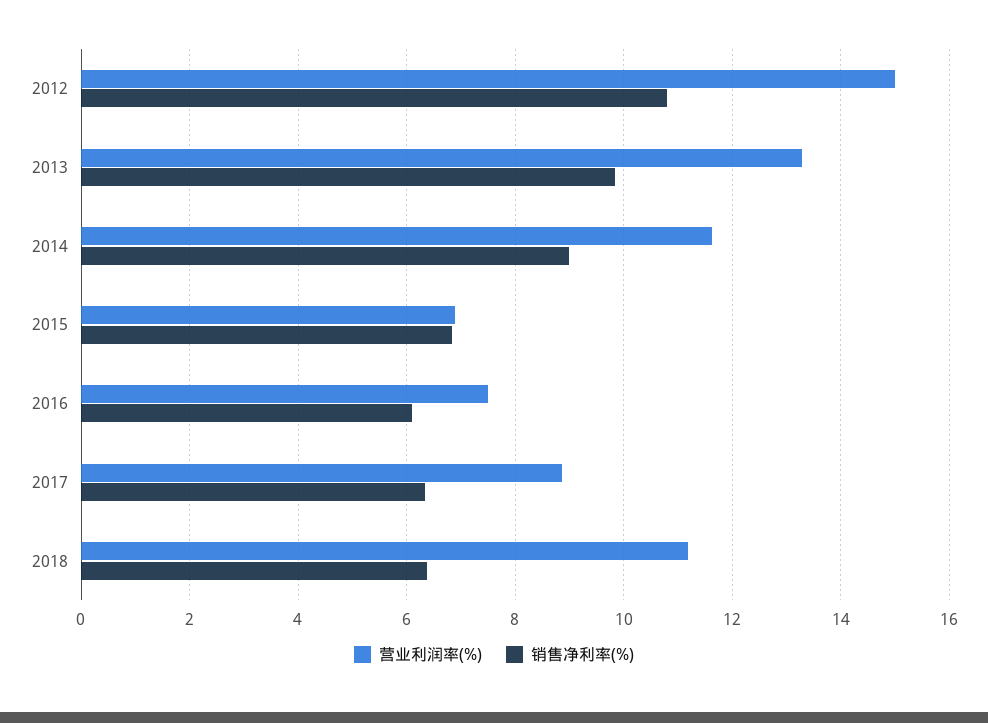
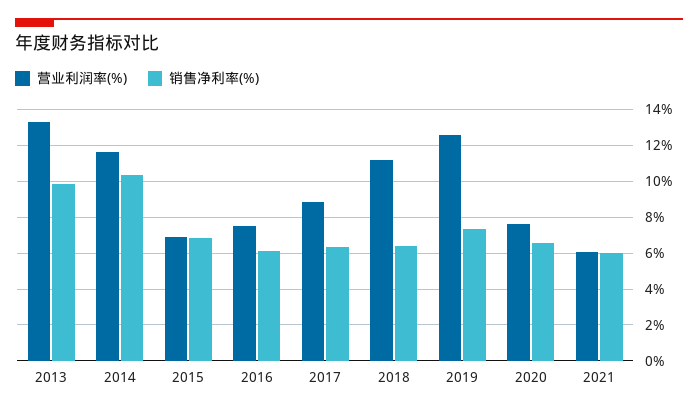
营业利润率(%), 2012: 15 -> none
销售净利率(%), 2012: 10.8 -> none
销售净利率(%), 2014: 9 -> 10.5
营业利润率(%), 2019: none -> 12.5
销售净利率(%), 2019: none -> 7.5
营业利润率(%), 2020: none -> 7.5
销售净利率(%), 2020: none -> 6.5
营业利润率(%), 2021: none -> 6
销售净利率(%), 2021: none -> 6

